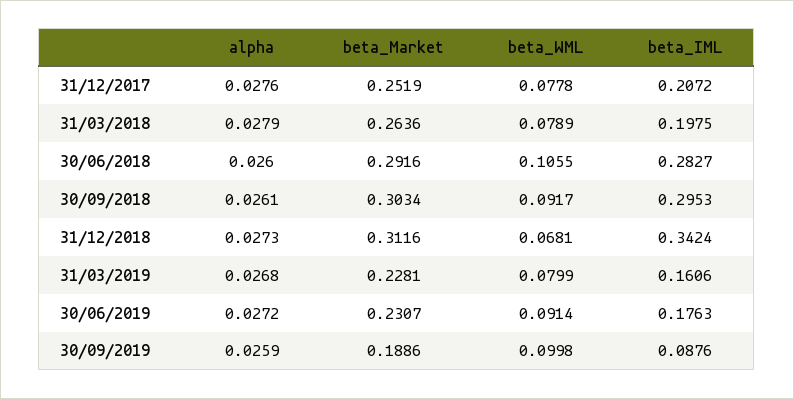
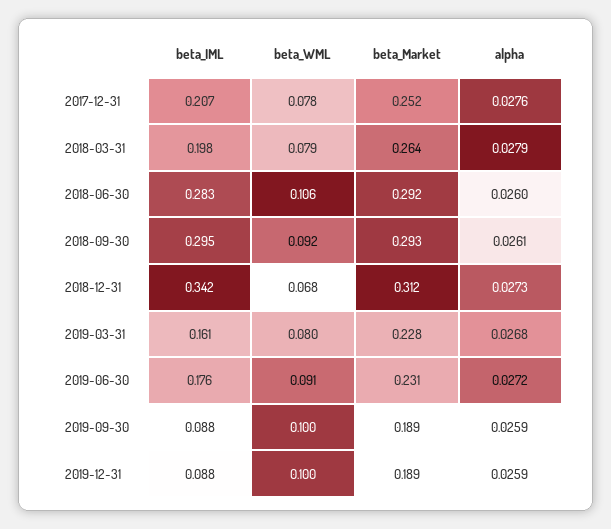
beta_Market, 30/09/2018: 0.3034 -> 0.293
beta_IML, 2019-12-31: none -> 0.088
beta_WML, 2019-12-31: none -> 0.1
beta_Market, 2019-12-31: none -> 0.189
alpha, 2019-12-31: none -> 0.0259

